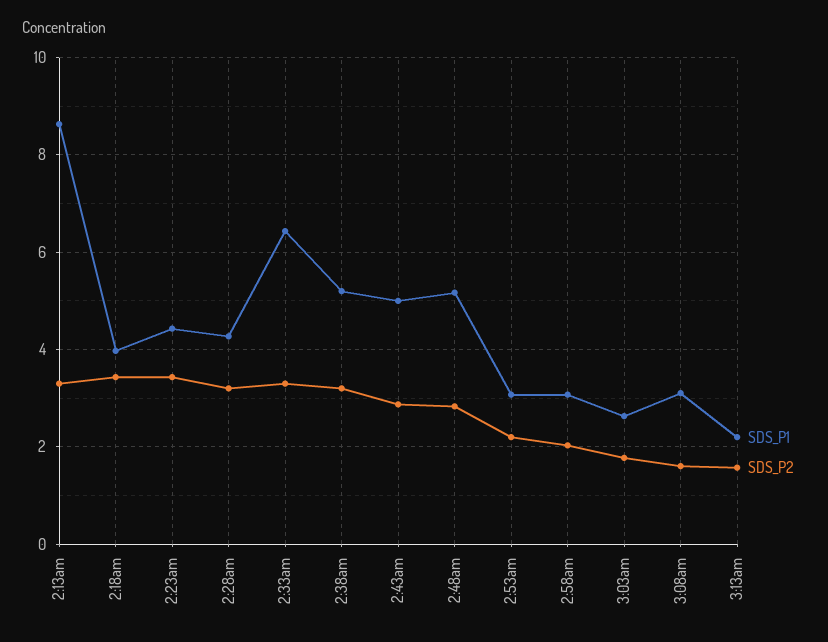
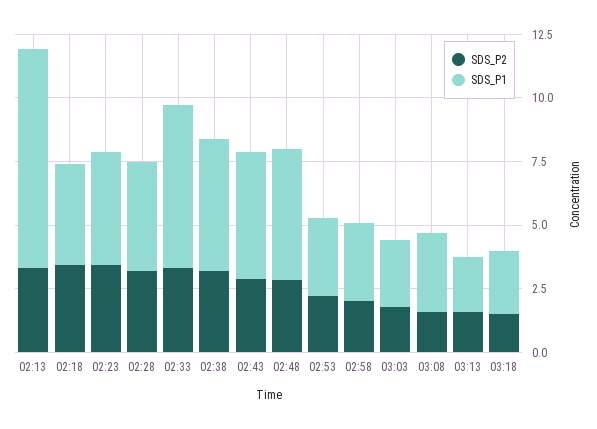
SDS_P2, 03:18: none -> 1.5
SDS_P1, 03:18: none -> 2.5

